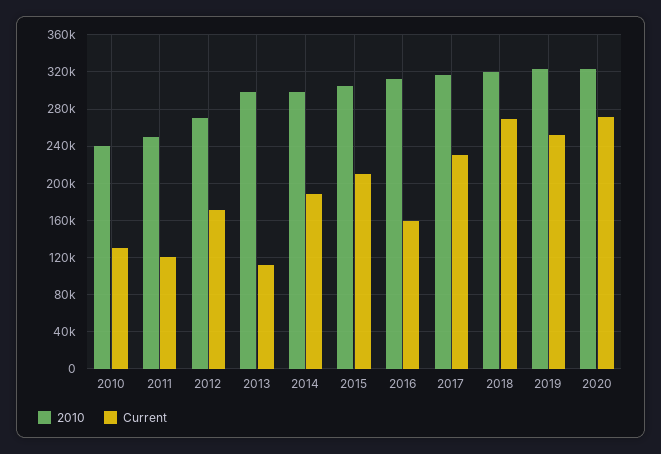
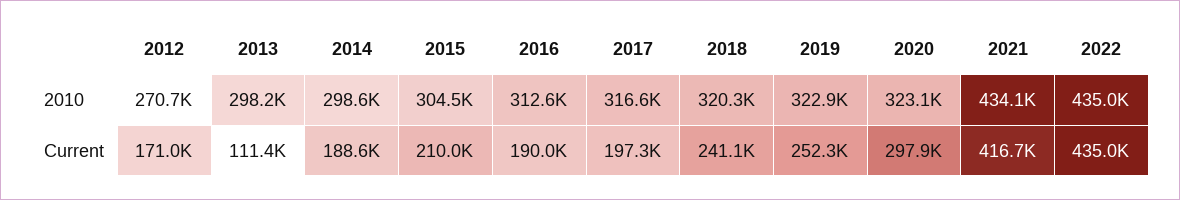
2010, 2010: 240000 -> none
Current, 2010: 130000 -> none
2010, 2011: 250000 -> none
Current, 2011: 120000 -> none
Current, 2016: 160000 -> 190000
Current, 2017: 230000 -> 197300
Current, 2018: 270000 -> 241100
Current, 2020: 270000 -> 297900
2010, 2021: none -> 434100
2010, 2022: none -> 435000
Current, 2021: none -> 416700
Current, 2022: none -> 435000

